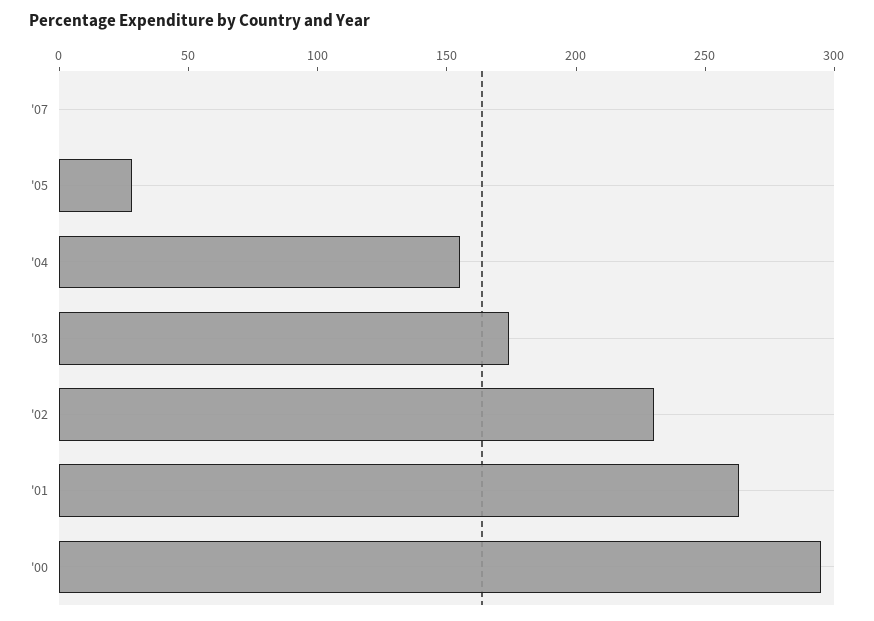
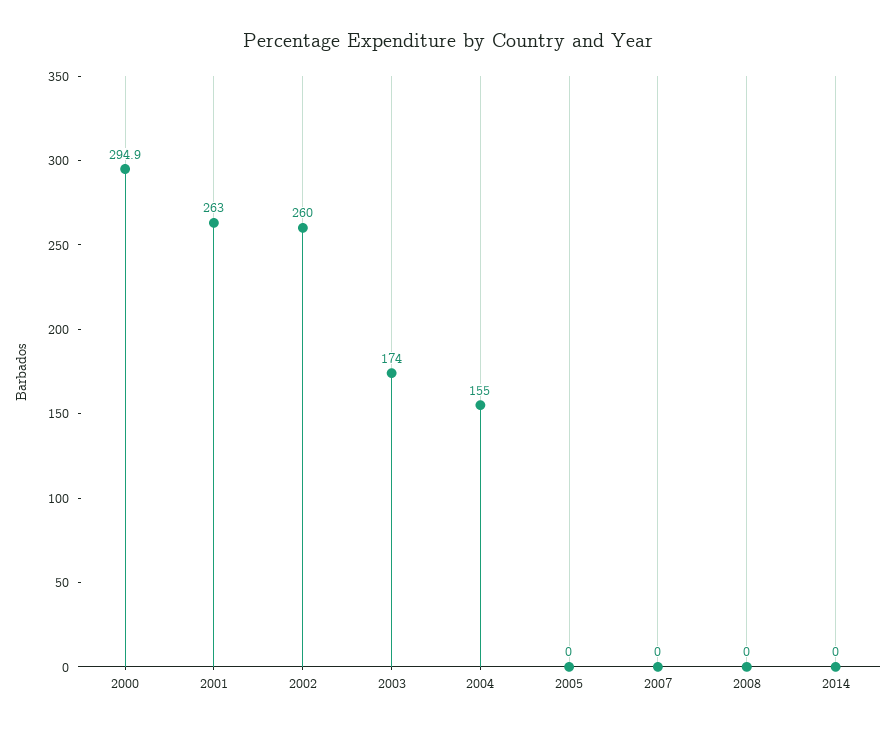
'05: 30 -> 0
'02: 230 -> 260
2008: none -> 0
2014: none -> 0

